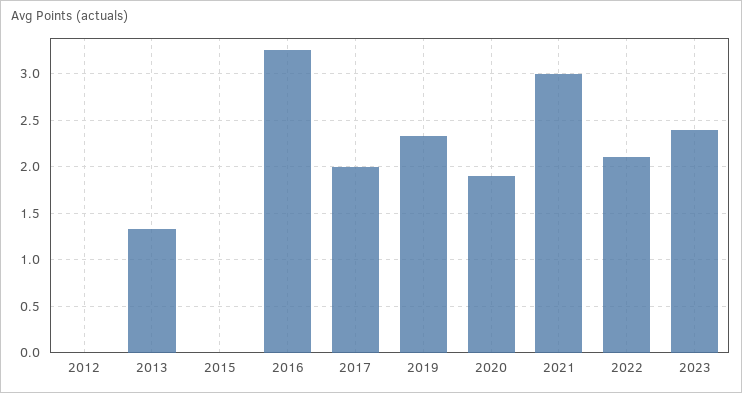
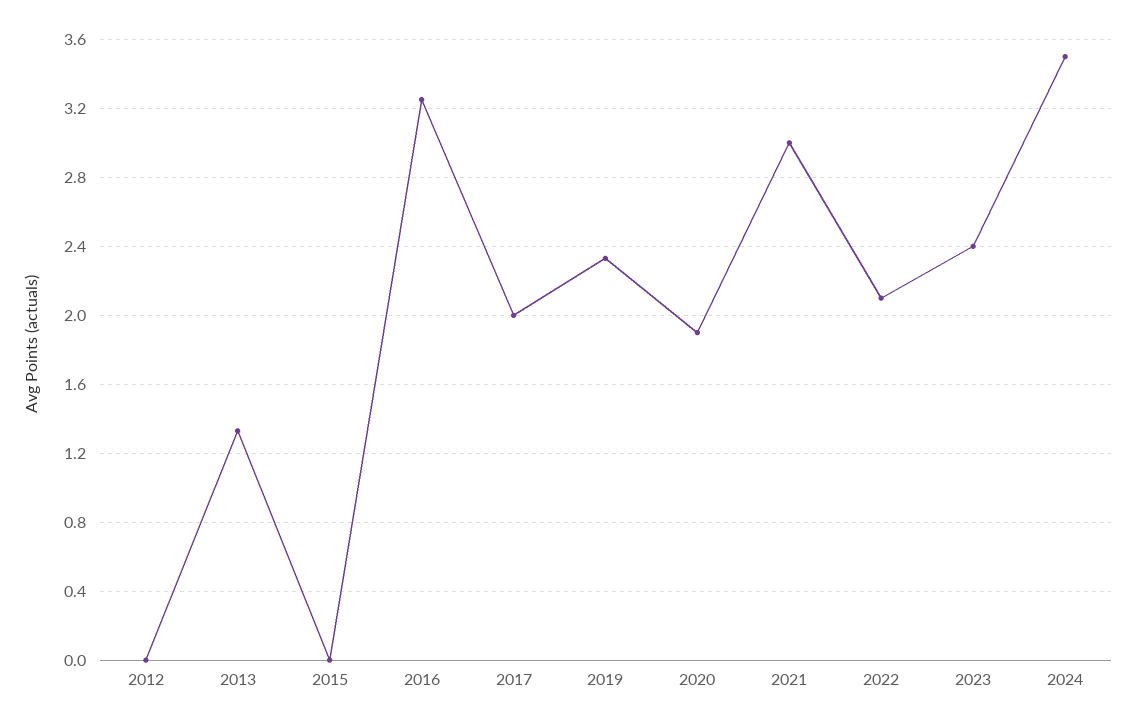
2024: none -> 3.5

